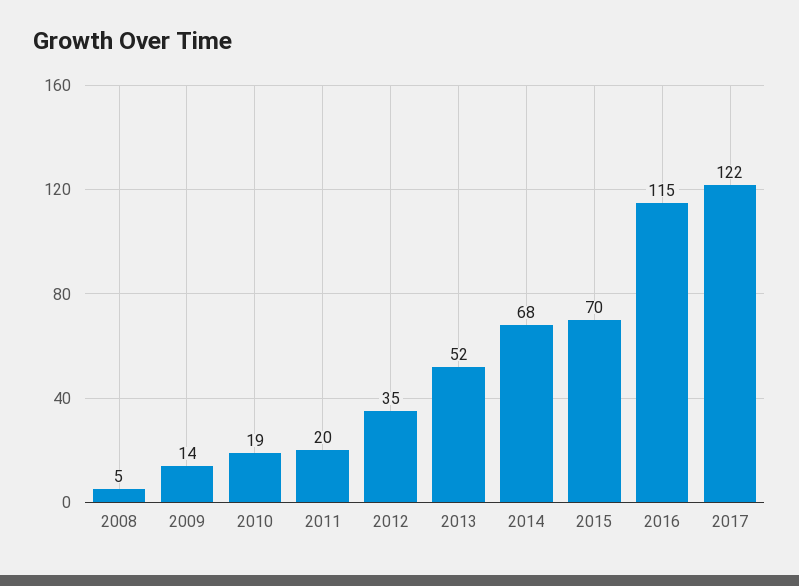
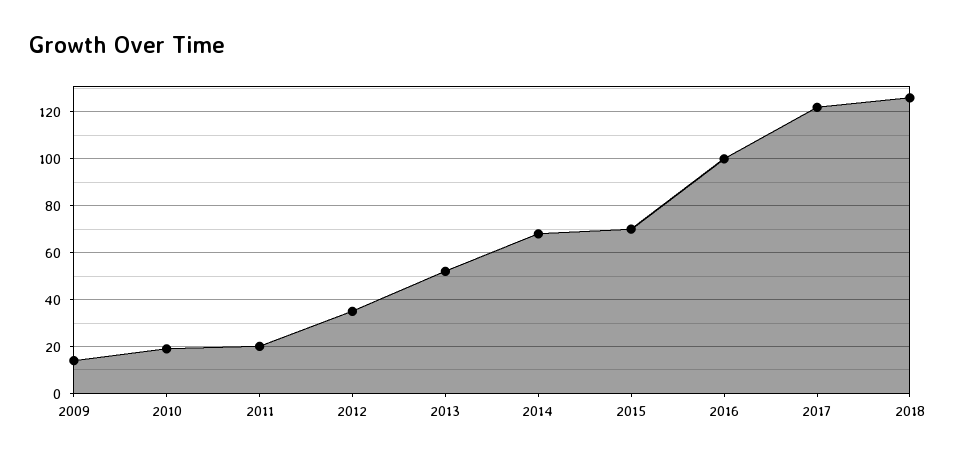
2008: 5 -> none
2016: 115 -> 100
2018: none -> 125

